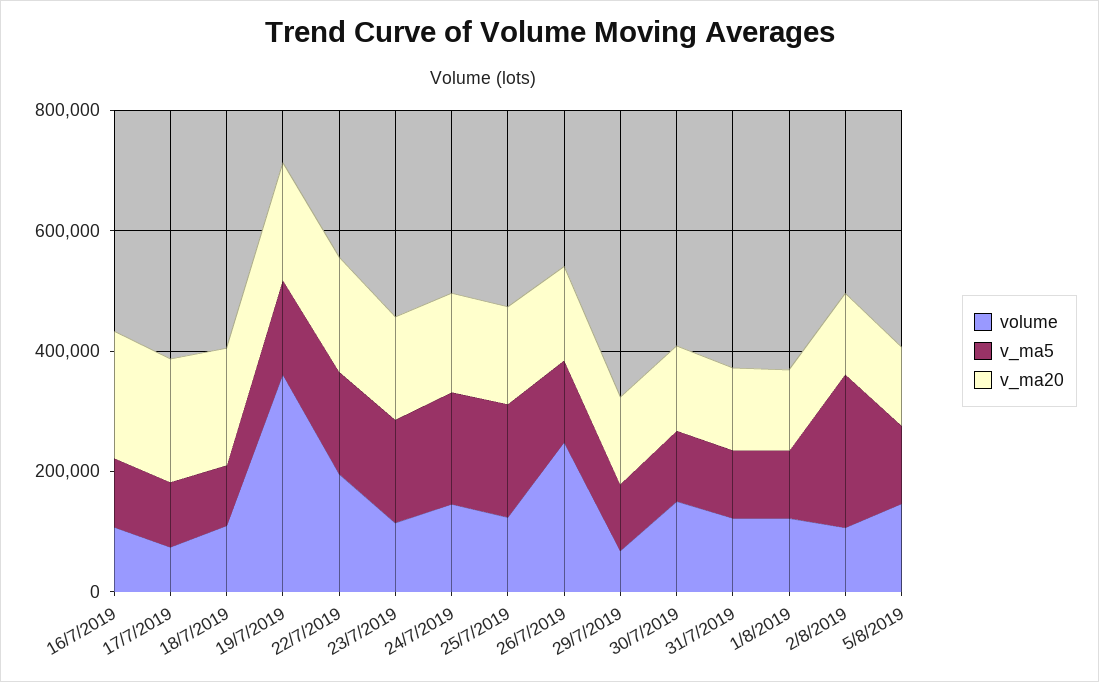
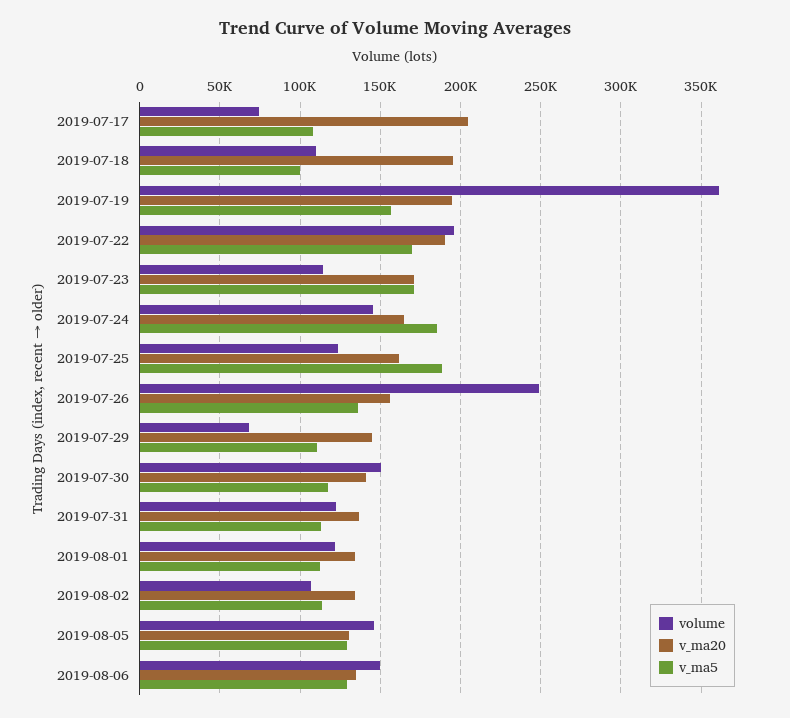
volume, 16/7/2019: 100000 -> none
v_ma5, 16/7/2019: 100000 -> none
v_ma20, 16/7/2019: 200000 -> none
v_ma5, 2/8/2019: 250000 -> 115000
volume, 2019-08-06: none -> 150000
v_ma20, 2019-08-06: none -> 135000
v_ma5, 2019-08-06: none -> 130000

